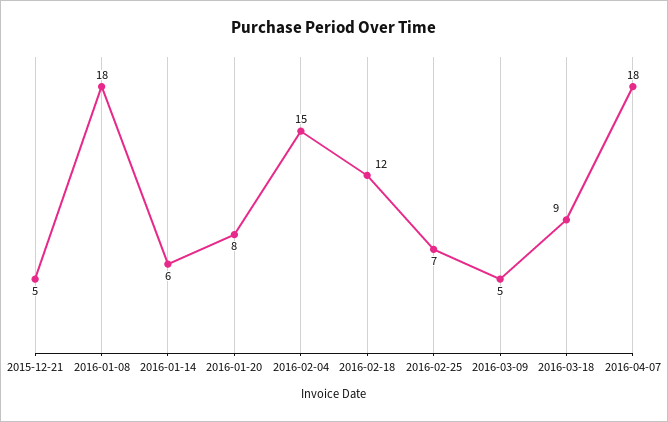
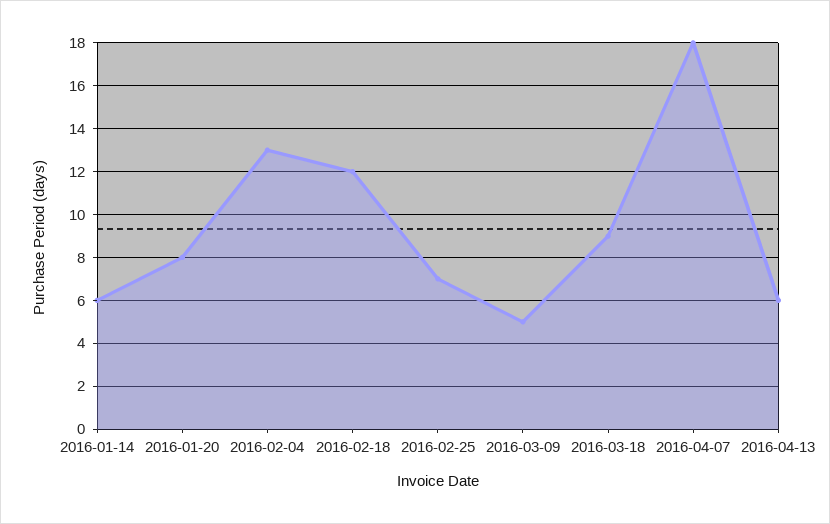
2015-12-21: 5 -> none
2016-01-08: 18 -> none
2016-02-04: 15 -> 13
2016-04-13: none -> 6

